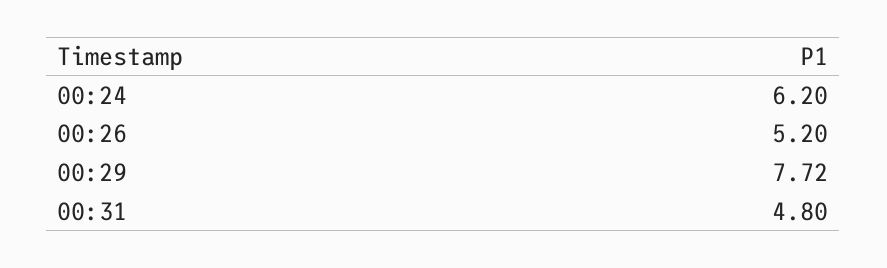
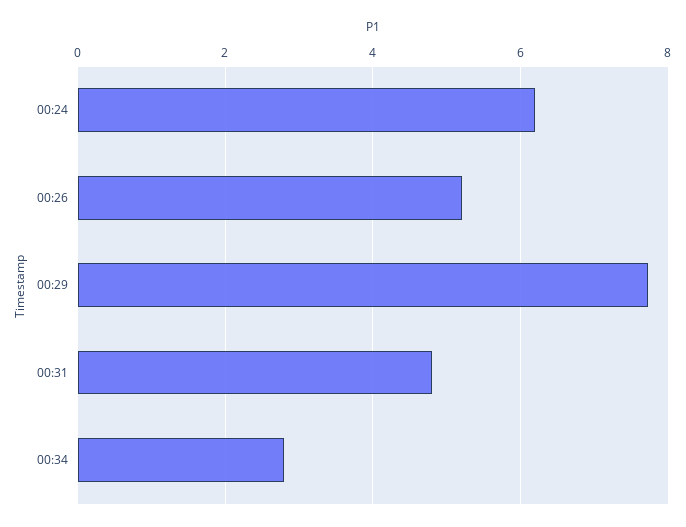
00:34: none -> 2.8

